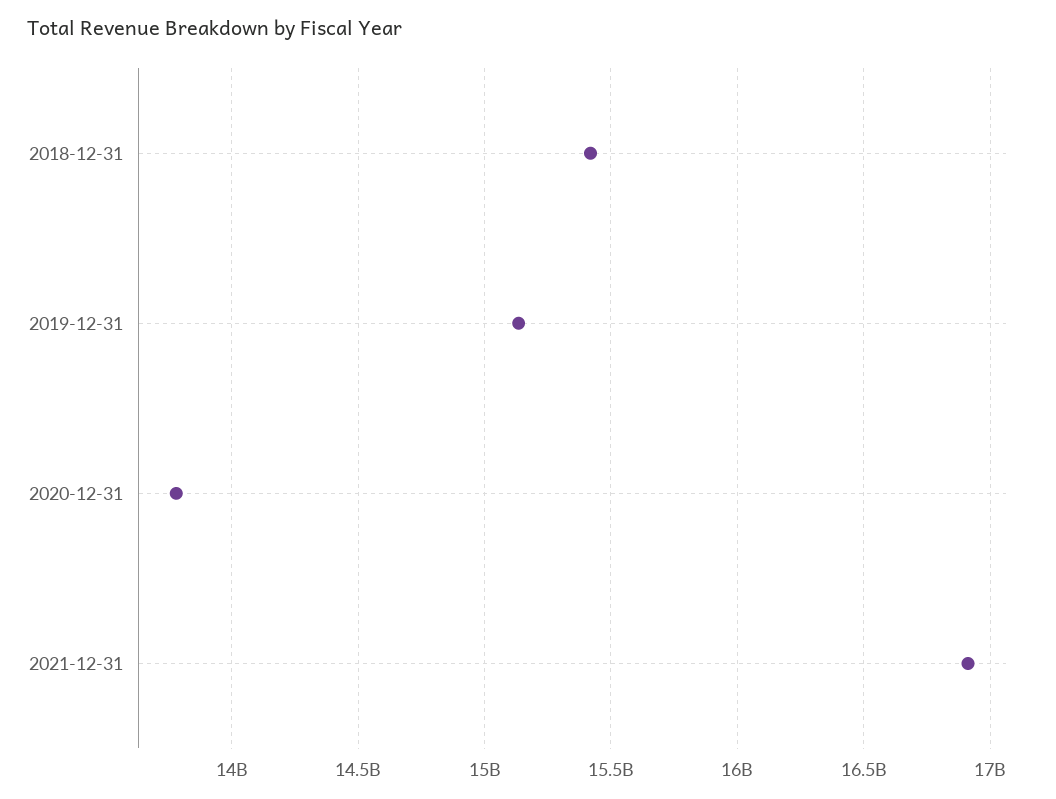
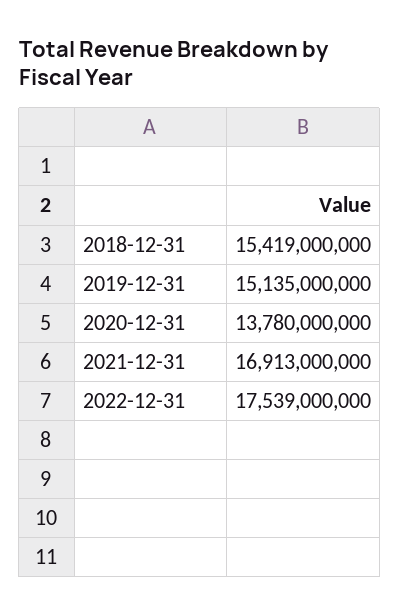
2022-12-31: none -> 17539000000

